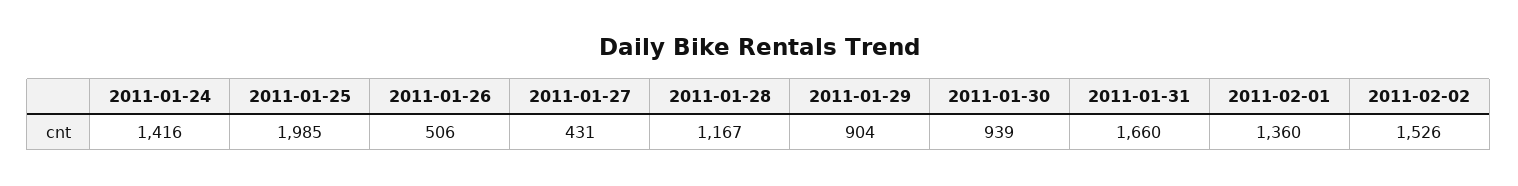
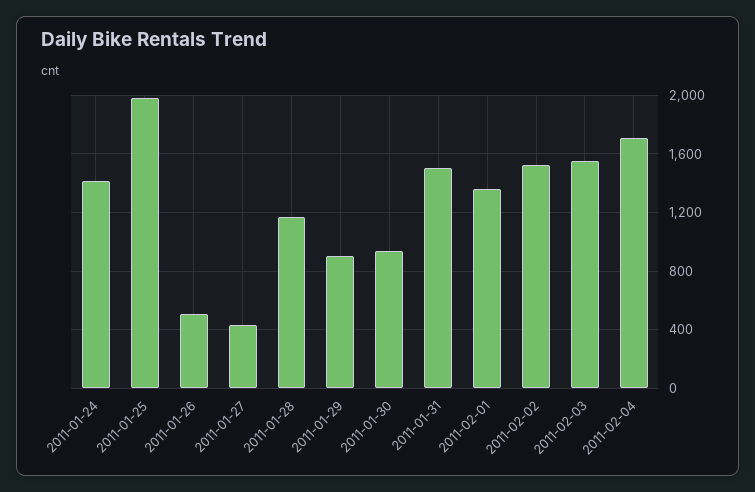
2011-01-31: 1660 -> 1500
2011-02-03: none -> 1550
2011-02-04: none -> 1700

